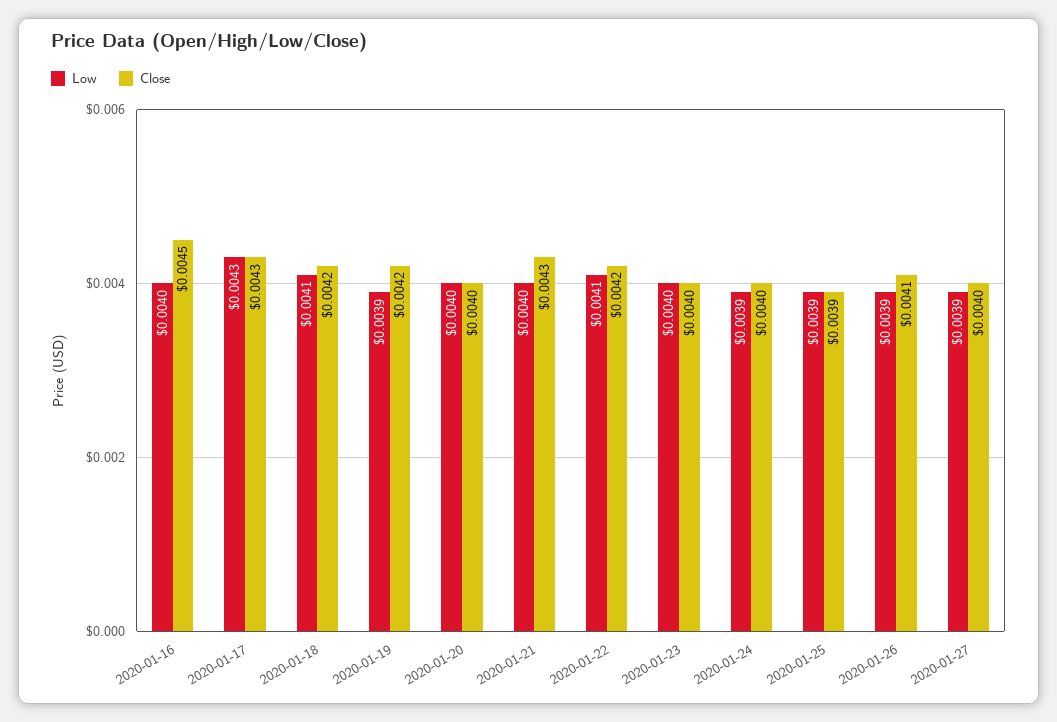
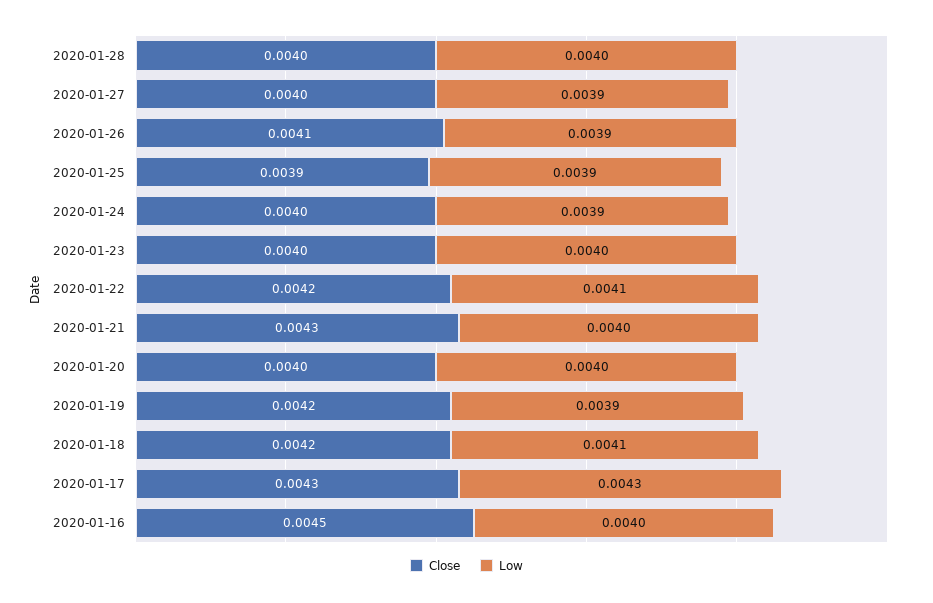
Close, 2020-01-28: none -> 0.004
Low, 2020-01-28: none -> 0.004

